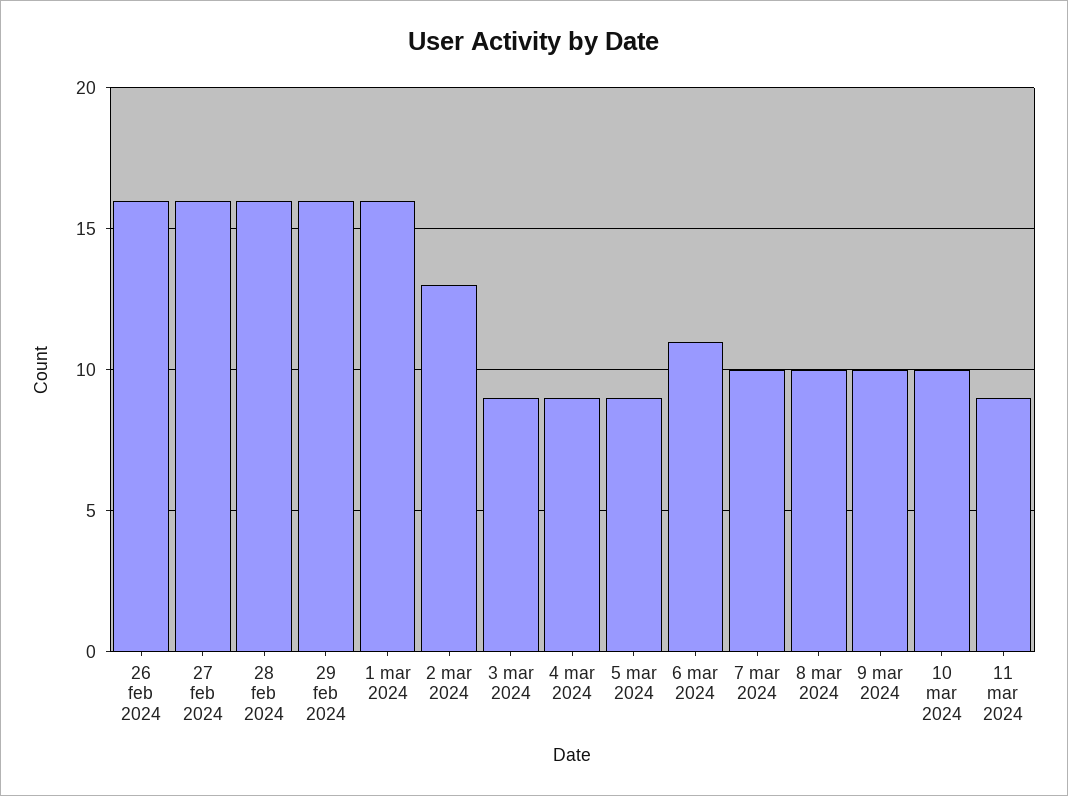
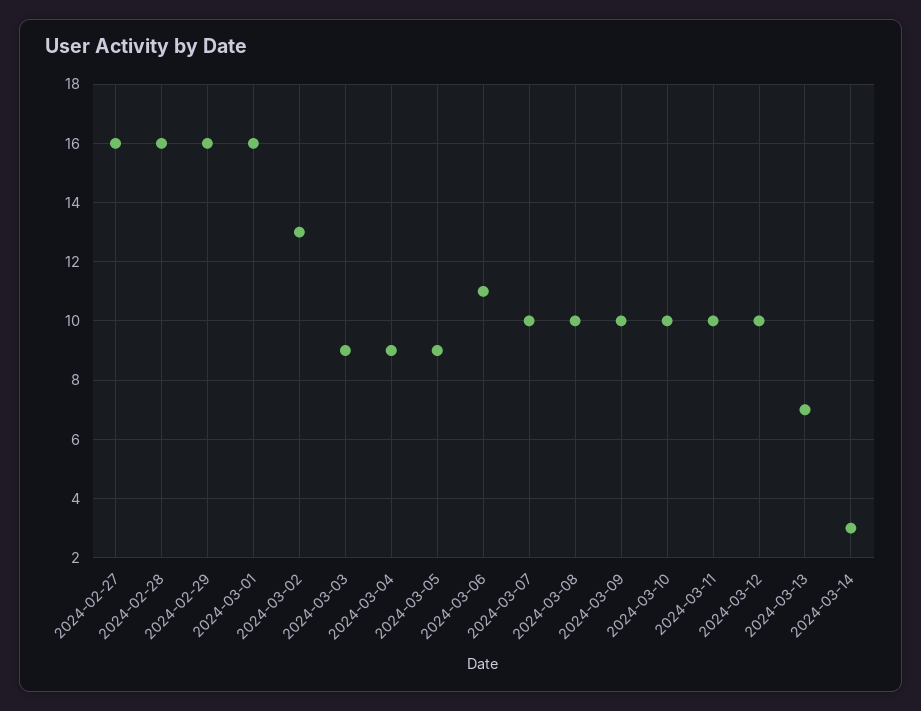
26 feb 2024: 16 -> none
11 mar 2024: 9 -> 10
2024-03-12: none -> 10
2024-03-13: none -> 7
2024-03-14: none -> 3

